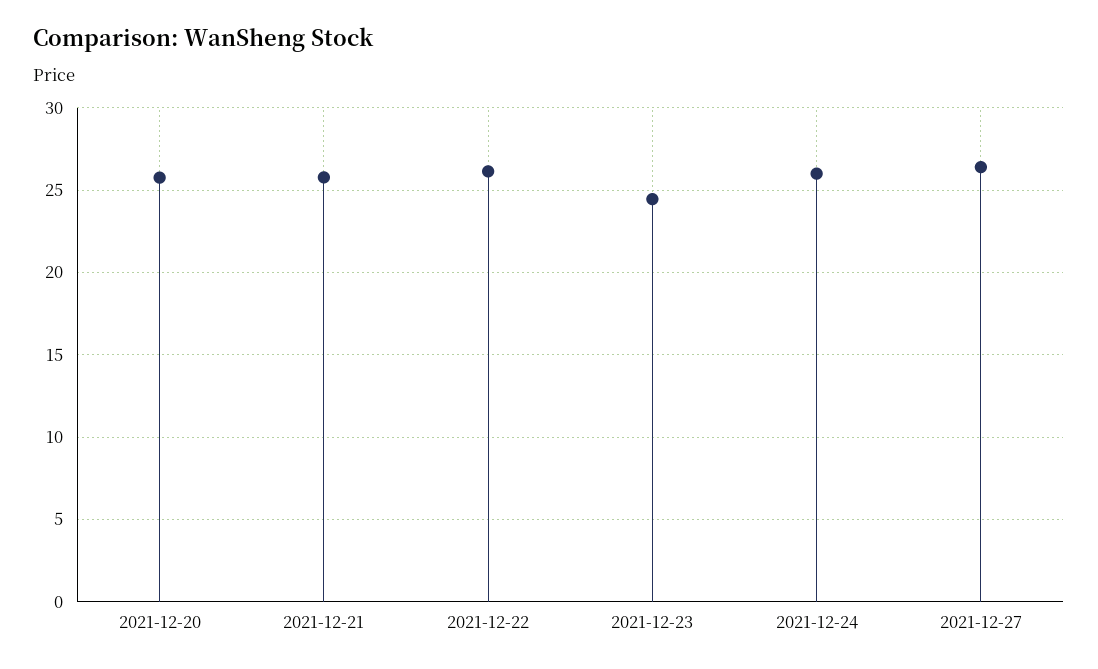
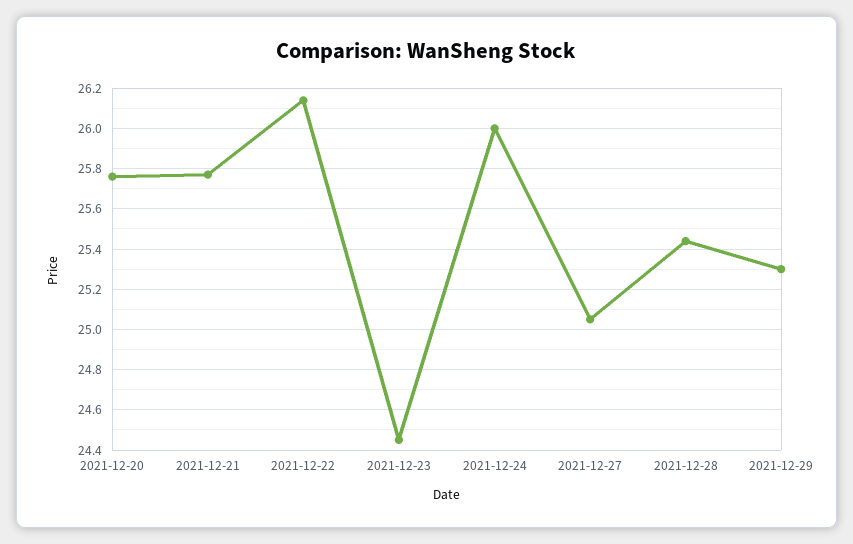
2021-12-27: 26.5 -> 25.05
2021-12-28: none -> 25.45
2021-12-29: none -> 25.3

